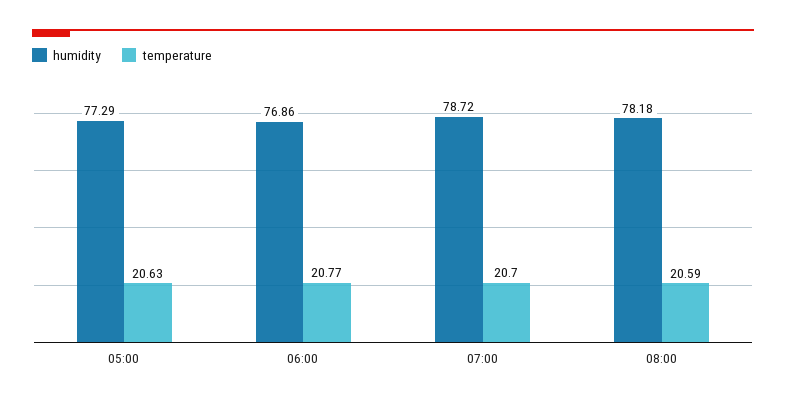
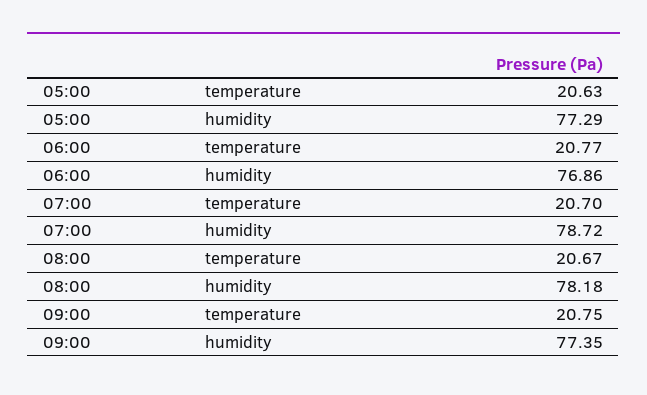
temperature, 08:00: 20.59 -> 20.67
temperature, 09:00: none -> 20.75
humidity, 09:00: none -> 77.35

